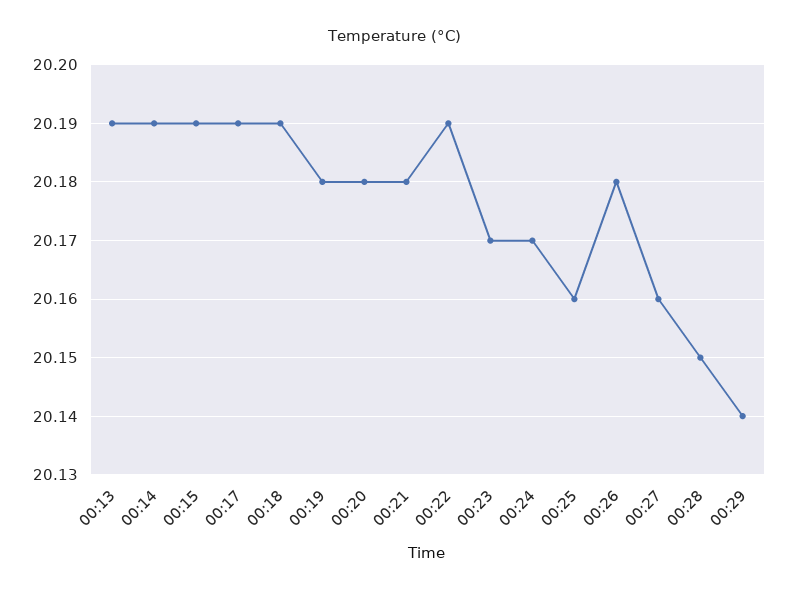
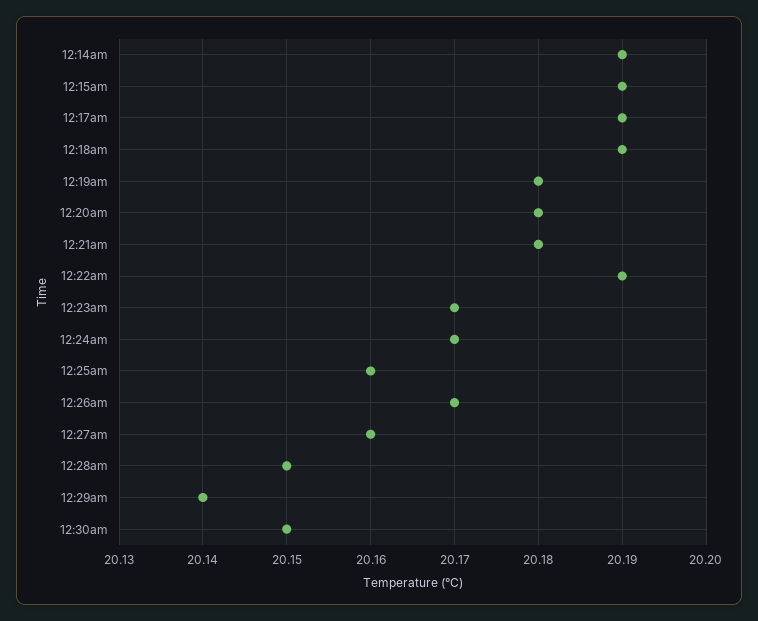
00:13: 20.19 -> none
00:26: 20.18 -> 20.17
12:30am: none -> 20.15

